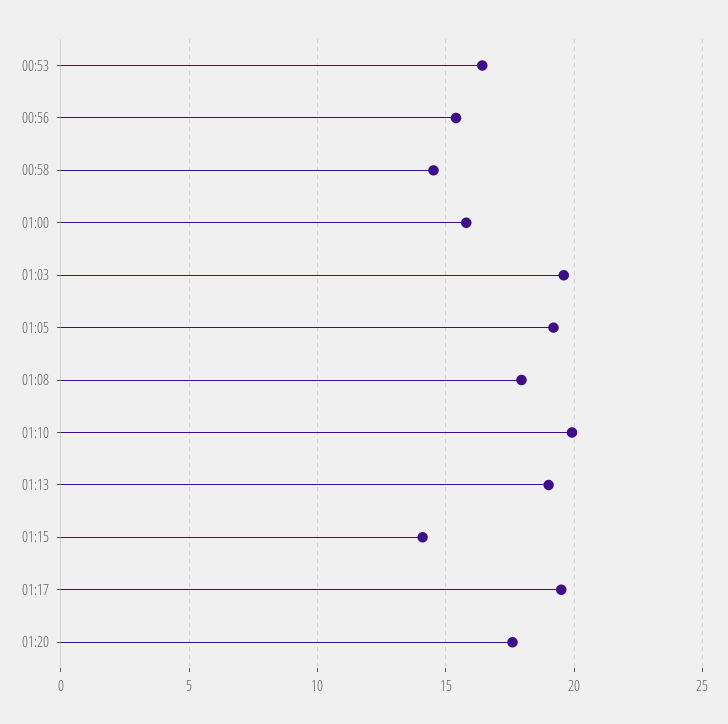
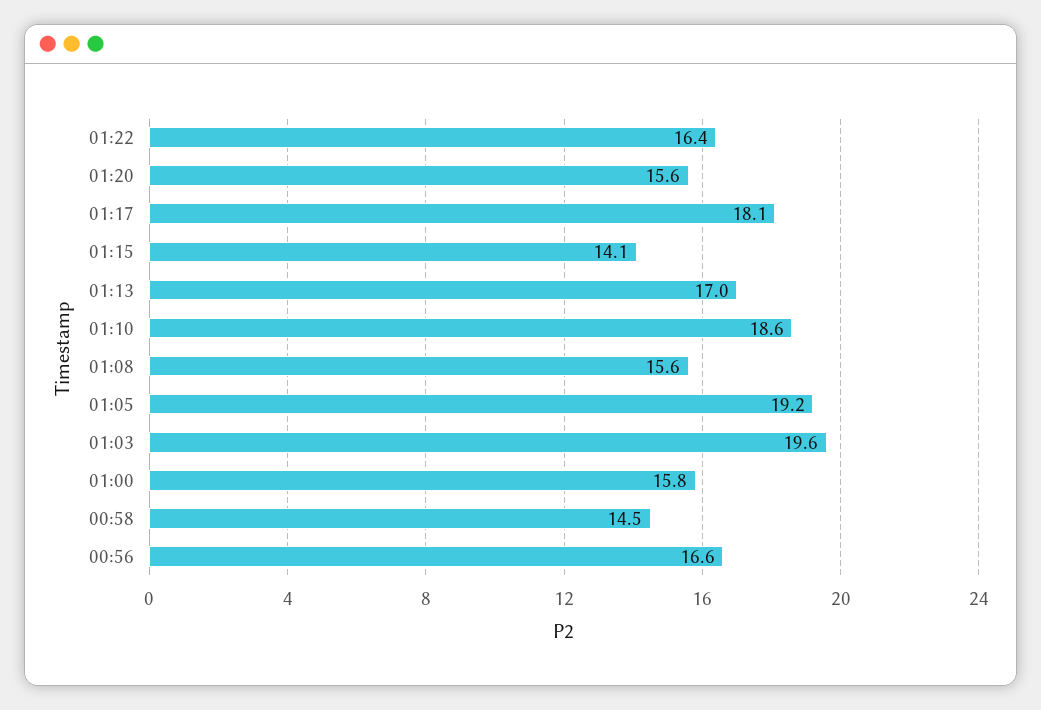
00:53: 16.5 -> none
00:56: 15.5 -> 16.6
01:08: 18 -> 15.6
01:10: 20 -> 18.6
01:13: 19 -> 17
01:17: 19.5 -> 18.1
01:20: 17.5 -> 15.6
01:22: none -> 16.4

